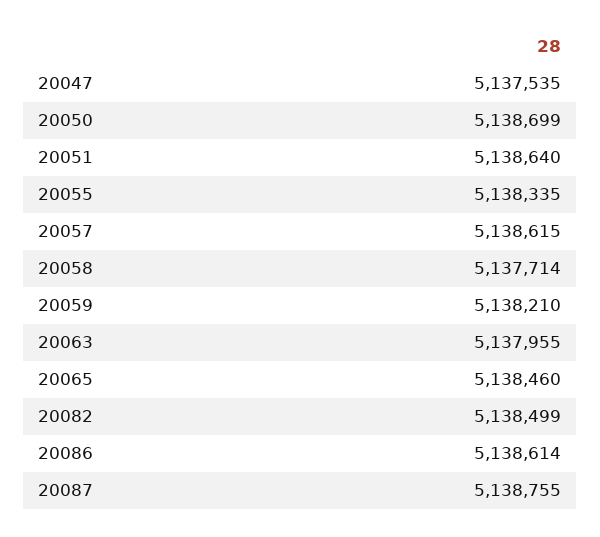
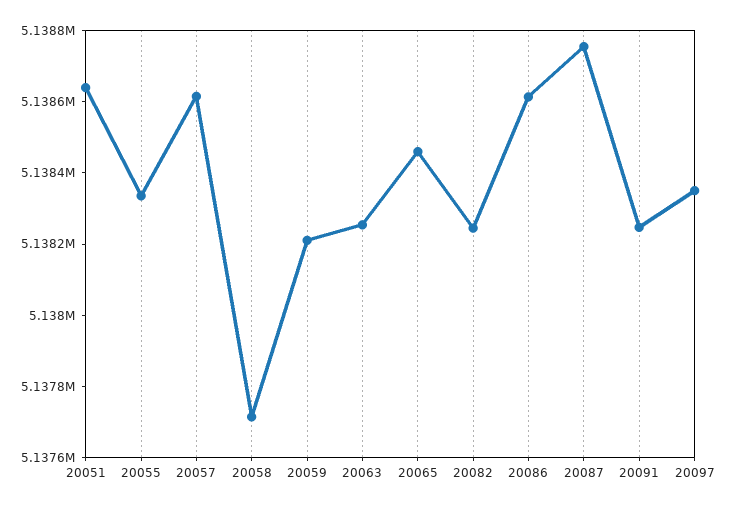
20047: 5137535 -> none
20050: 5138699 -> none
20063: 5137955 -> 5138250
20082: 5138499 -> 5138250
20091: none -> 5138250
20097: none -> 5138350

